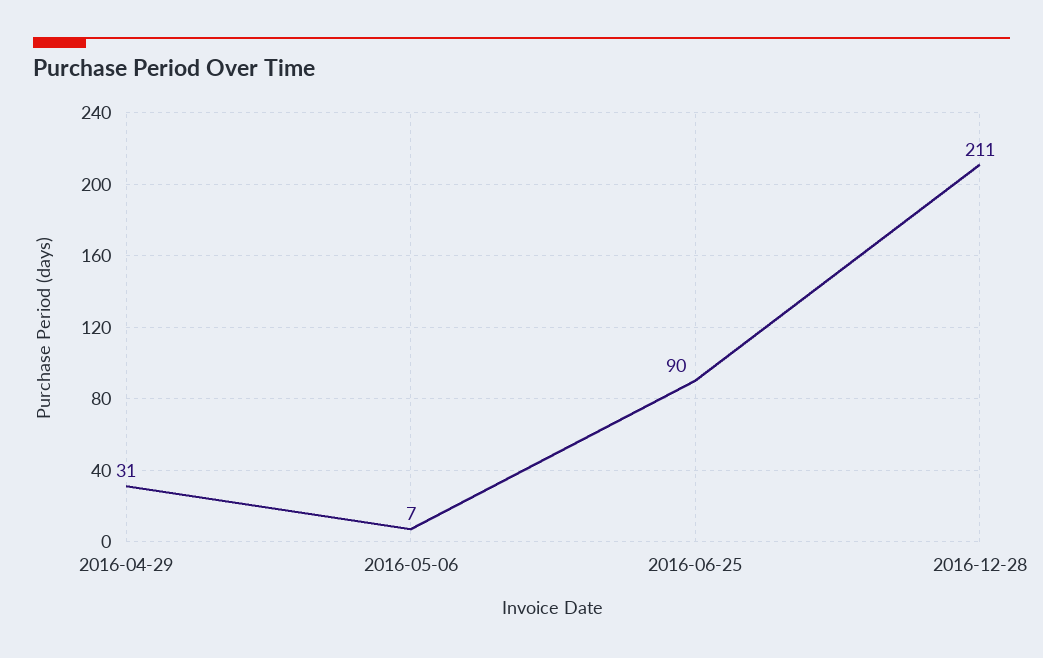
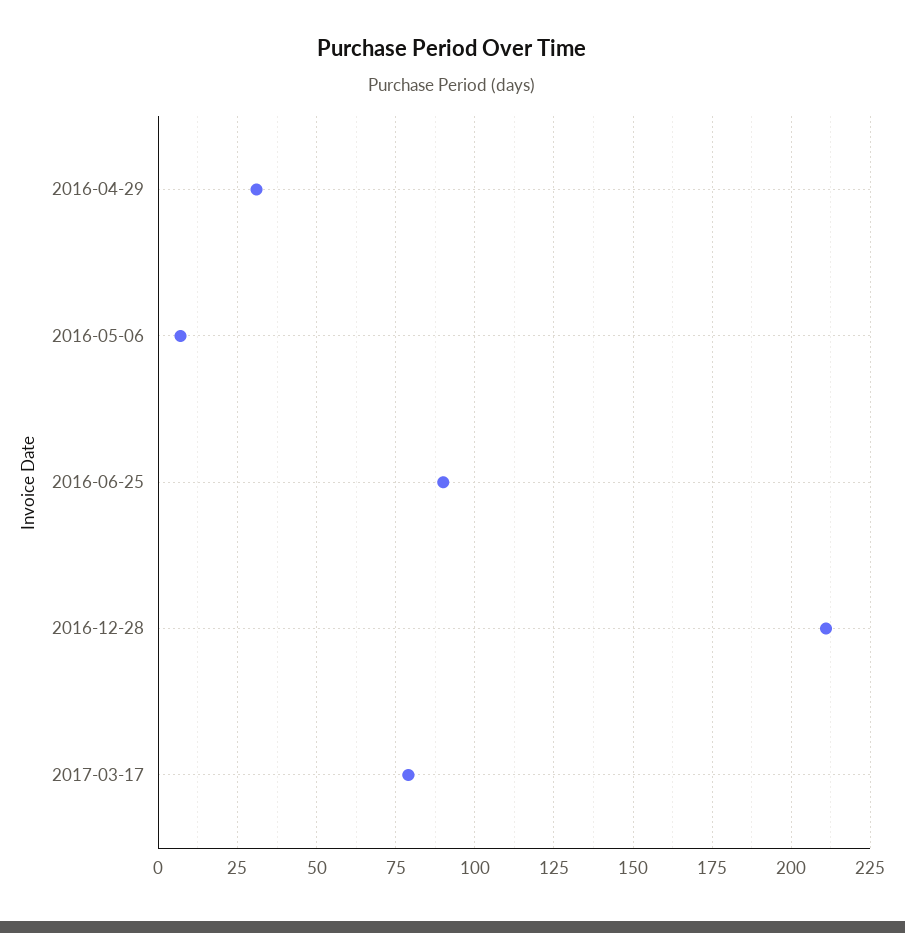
2017-03-17: none -> 80

